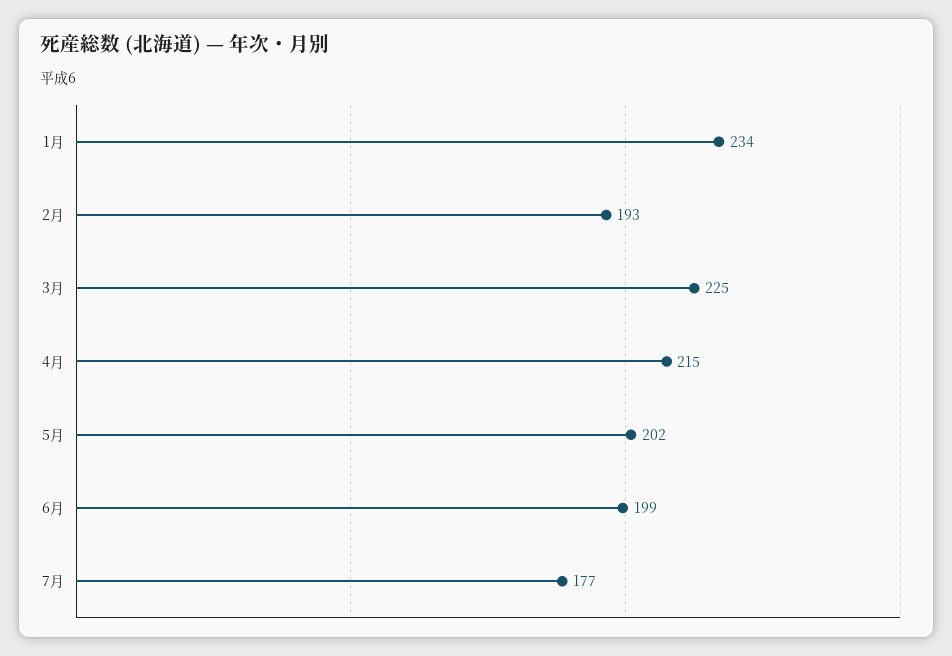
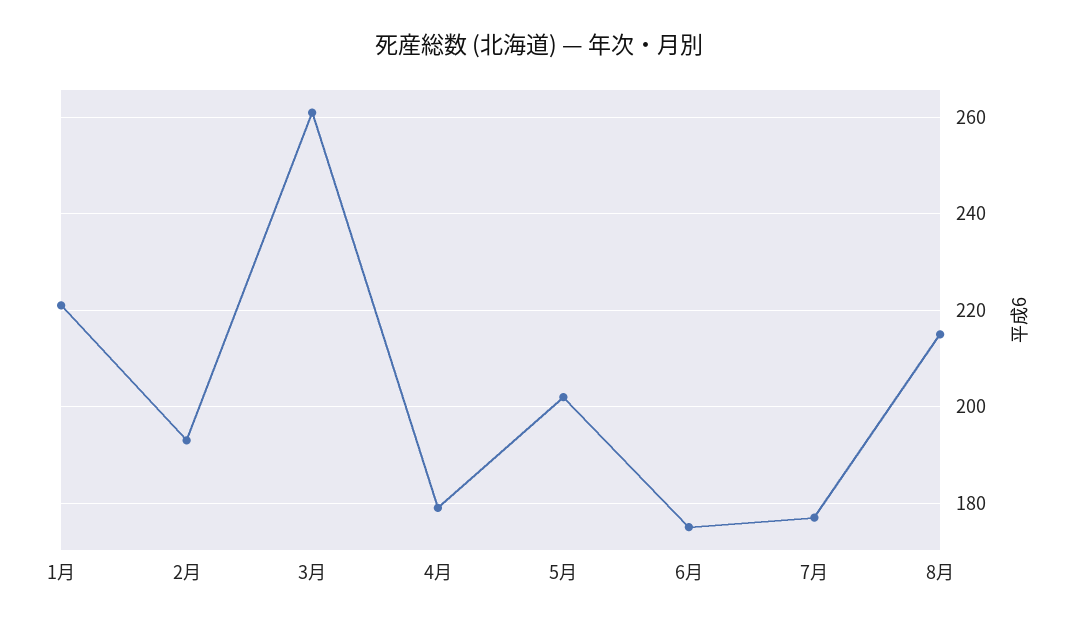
1月: 234 -> 220
3月: 225 -> 260
4月: 215 -> 180
6月: 199 -> 175
8月: none -> 215

